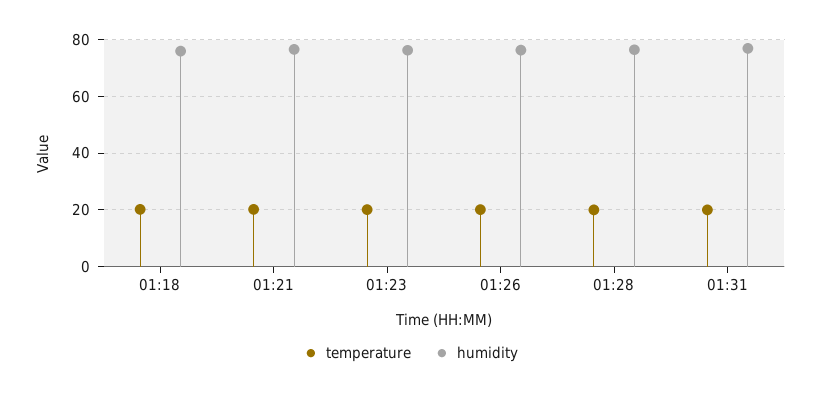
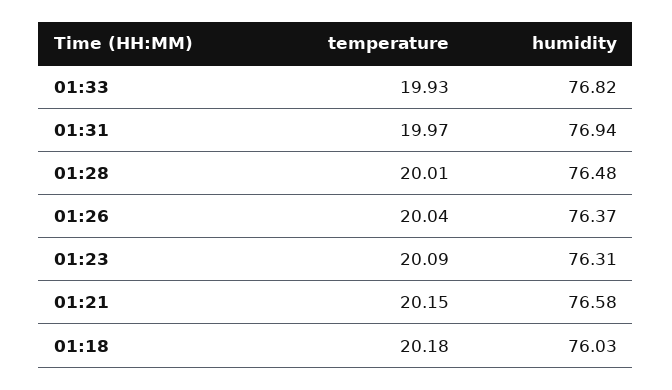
temperature, 01:33: none -> 19.93
humidity, 01:33: none -> 76.82

